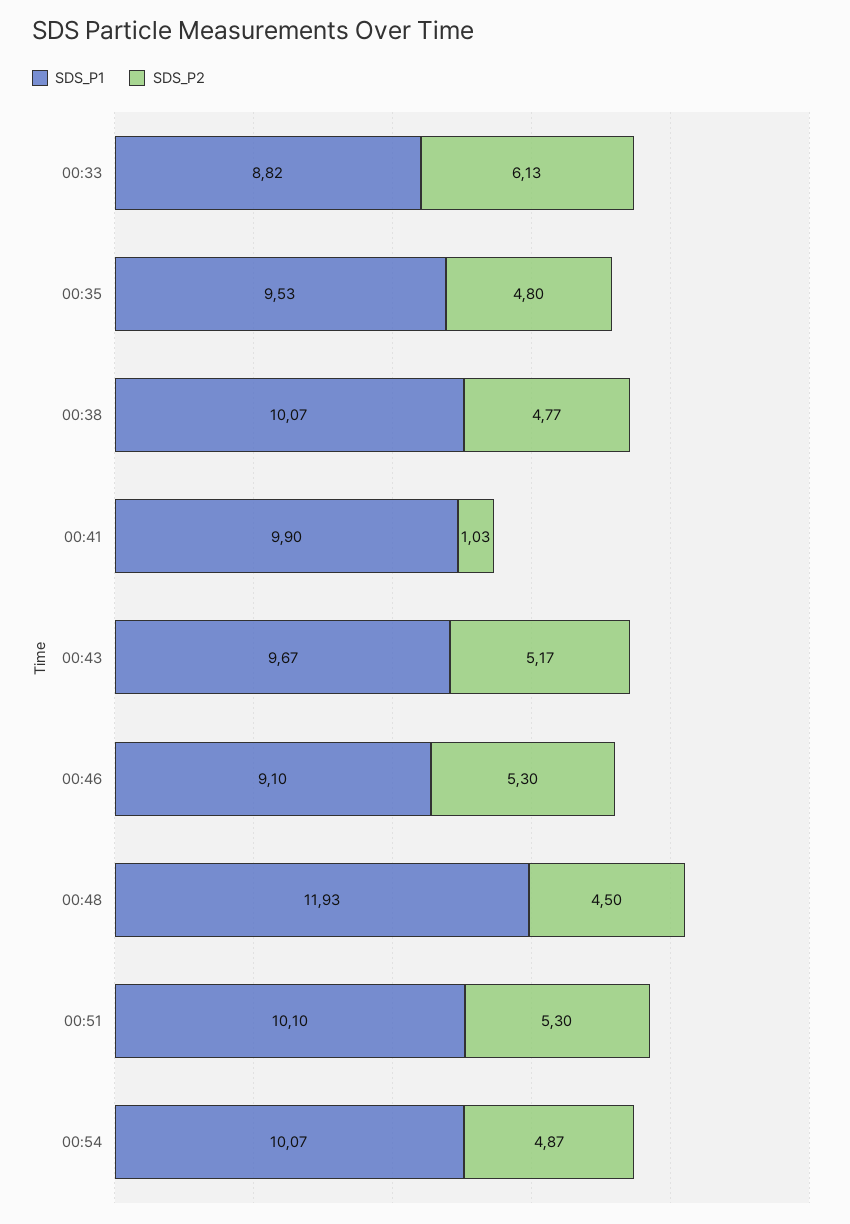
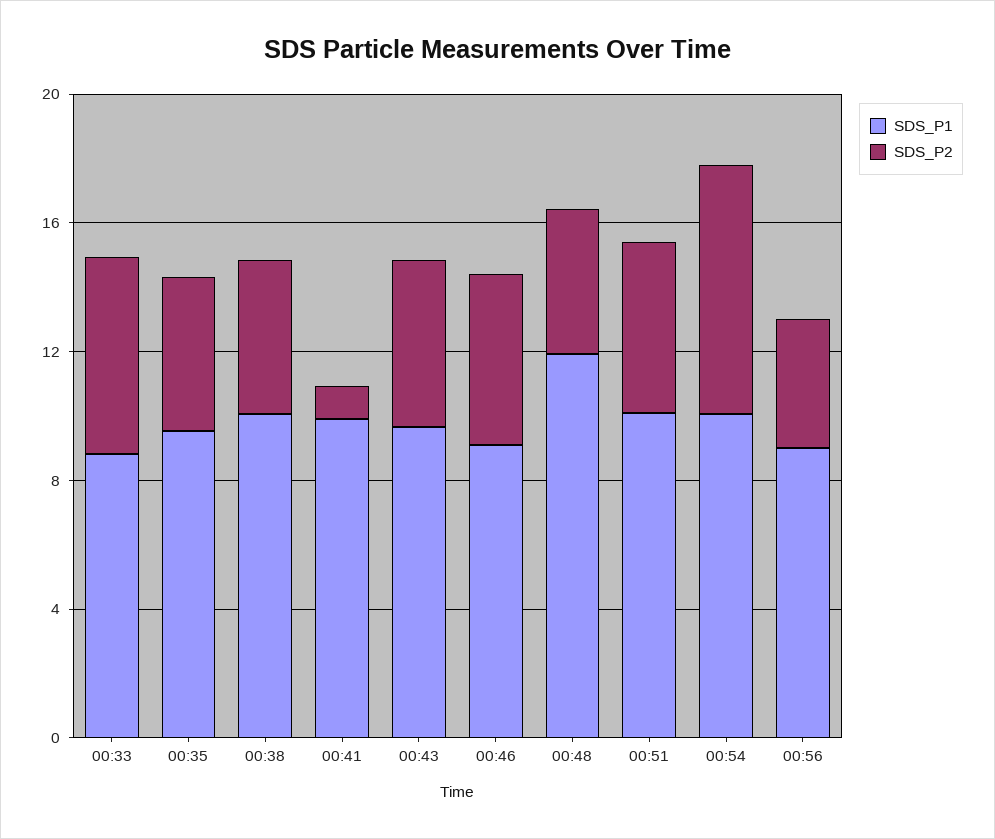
SDS_P2, 00:54: 4.87 -> 8
SDS_P1, 00:56: none -> 9
SDS_P2, 00:56: none -> 4

